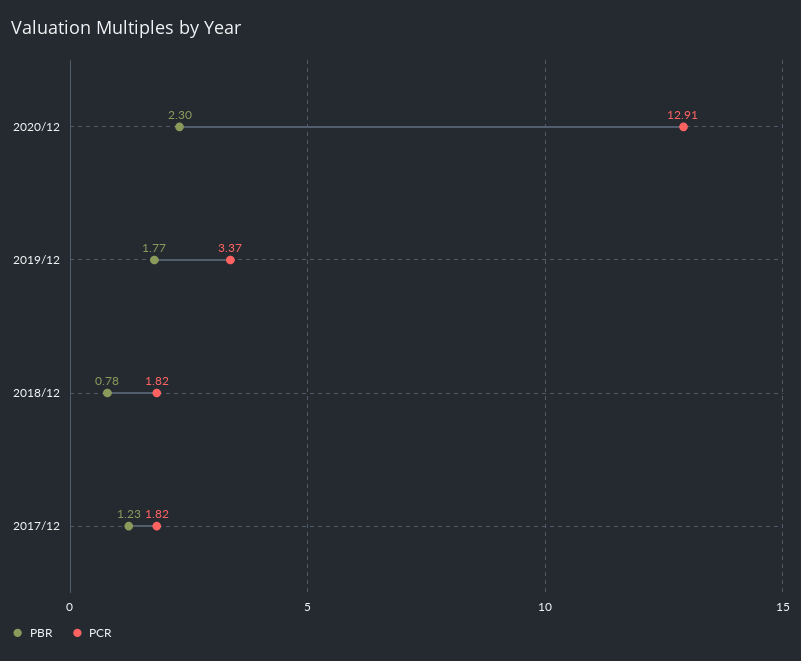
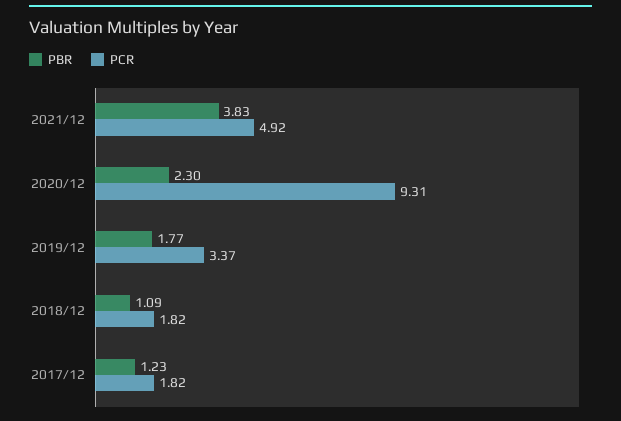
PCR, 2020/12: 12.91 -> 9.31
PBR, 2018/12: 0.78 -> 1.09
PBR, 2021/12: none -> 3.83
PCR, 2021/12: none -> 4.92

